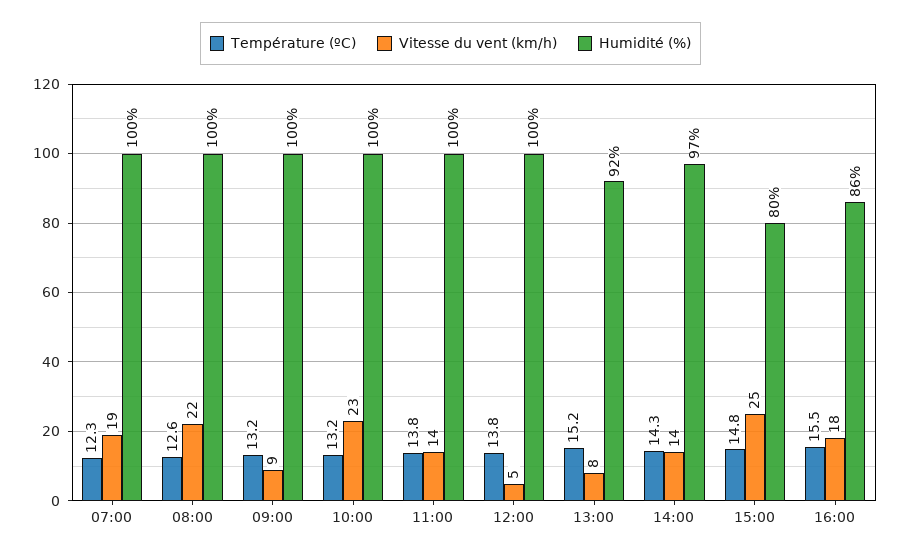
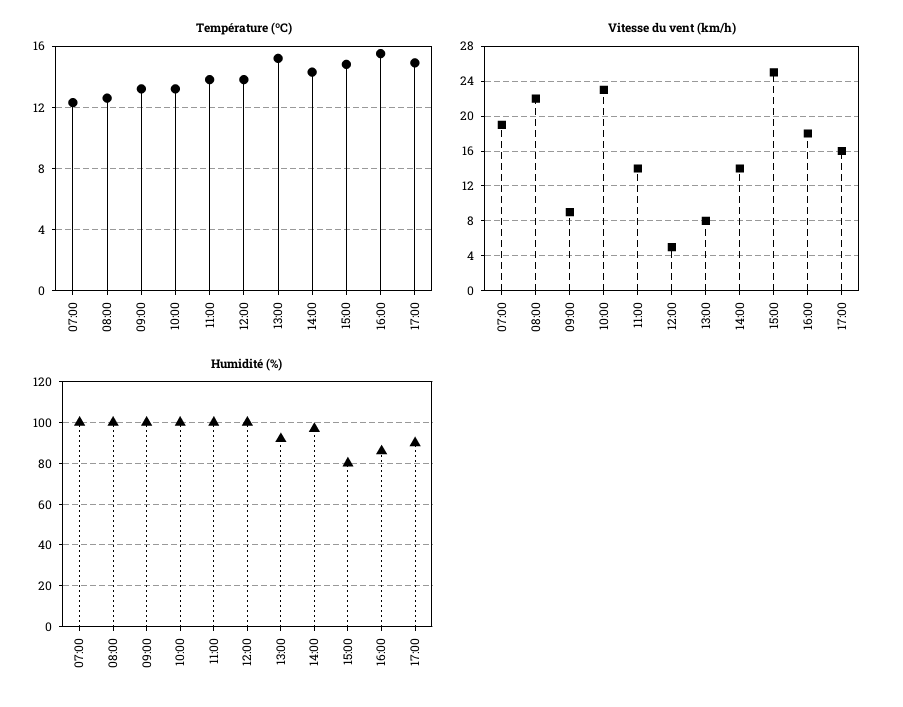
Température (ºC), 17:00: none -> 15
Vitesse du vent (km/h), 17:00: none -> 16
Humidité (%), 17:00: none -> 90

